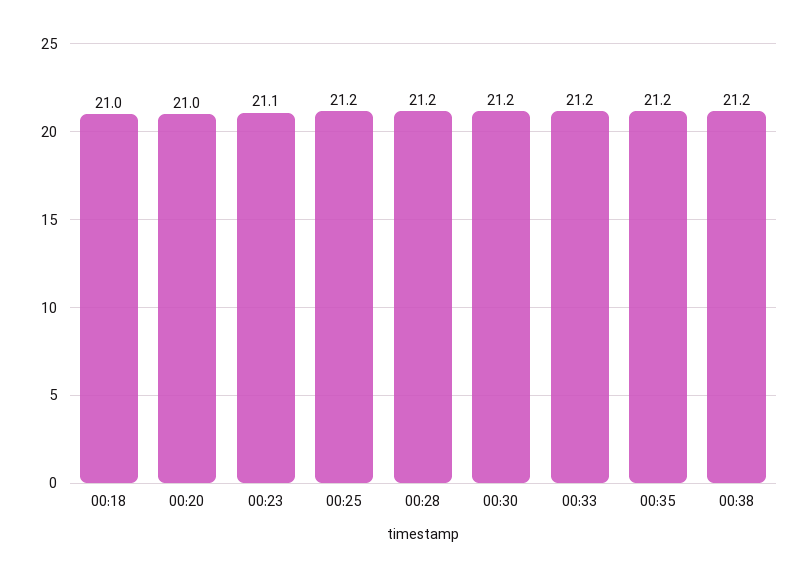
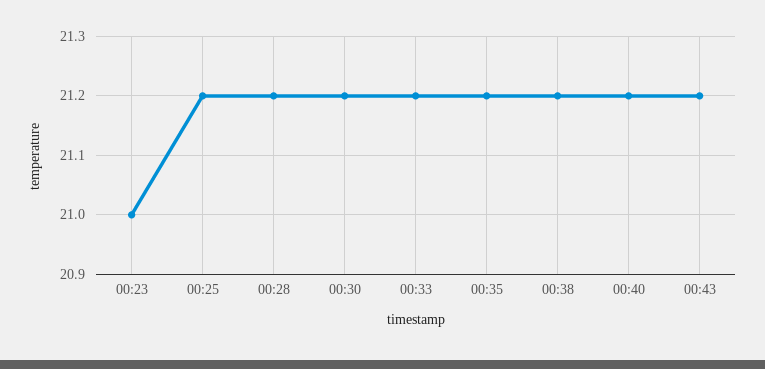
00:18: 21 -> none
00:20: 21 -> none
00:23: 21.1 -> 21
00:40: none -> 21.2
00:43: none -> 21.2

